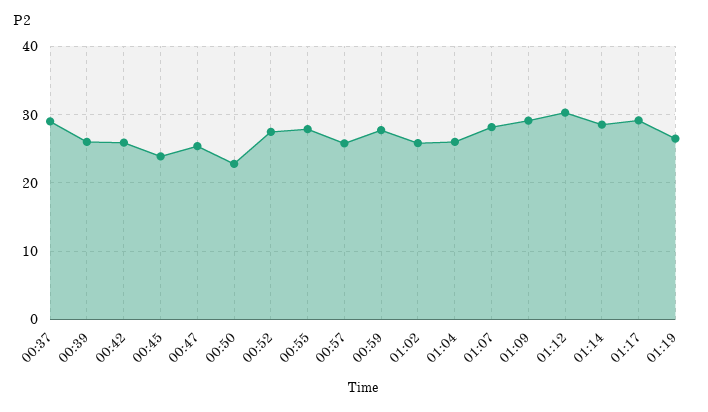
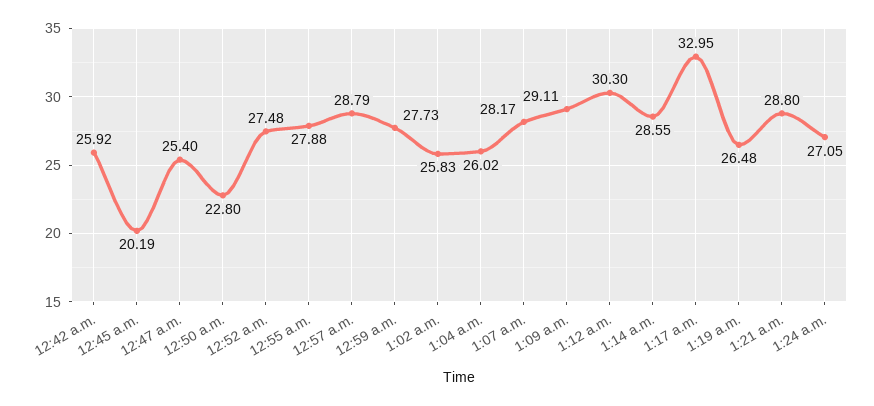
00:37: 29 -> none
00:39: 26 -> none
00:45: 24 -> 20.19
00:57: 26 -> 28.79
01:17: 29 -> 32.95
1:21 a.m.: none -> 28.8
1:24 a.m.: none -> 27.05

